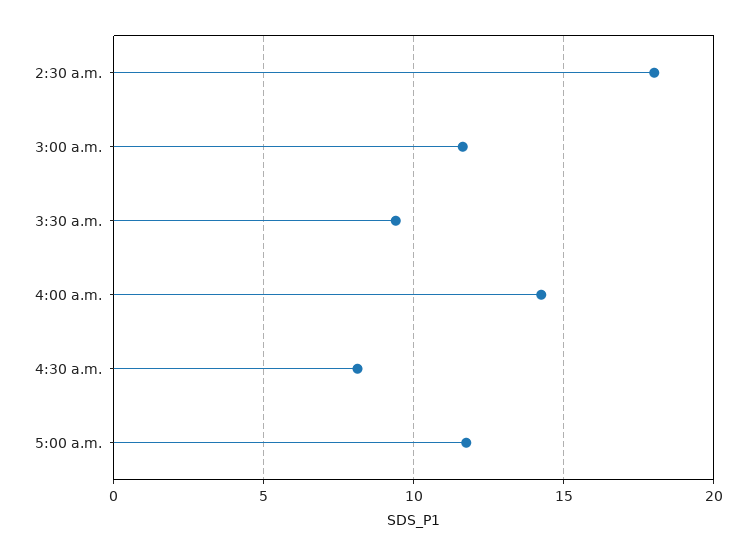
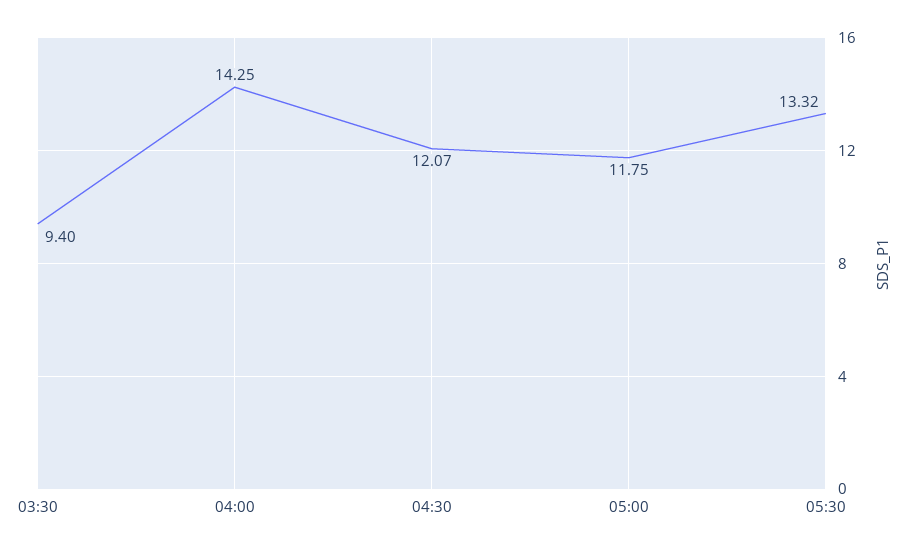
2:30 a.m.: 18 -> none
3:00 a.m.: 11.5 -> none
4:30 a.m.: 8 -> 12.07
05:30: none -> 13.32

